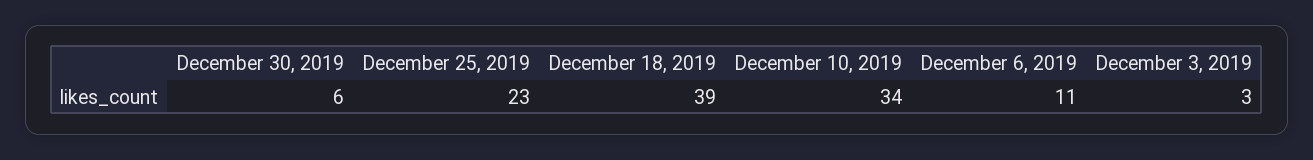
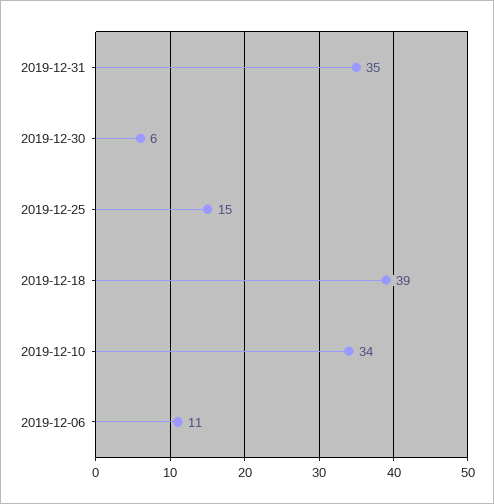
December 25, 2019: 23 -> 15
December 3, 2019: 3 -> none
2019-12-31: none -> 35

